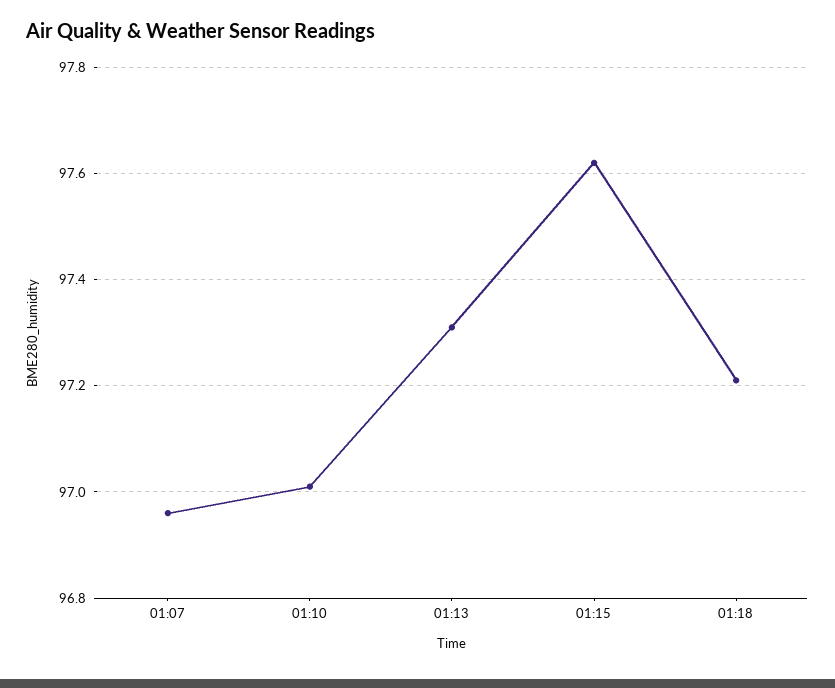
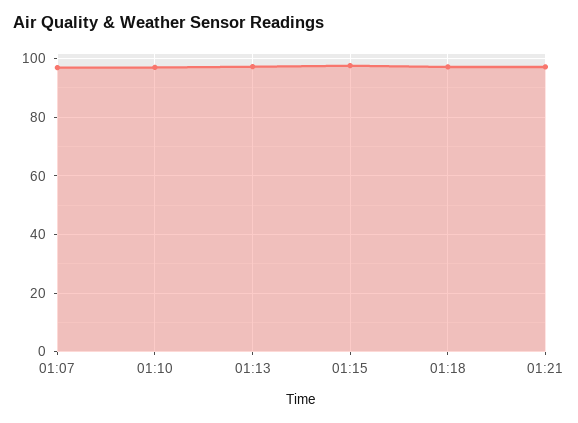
01:21: none -> 97.5

